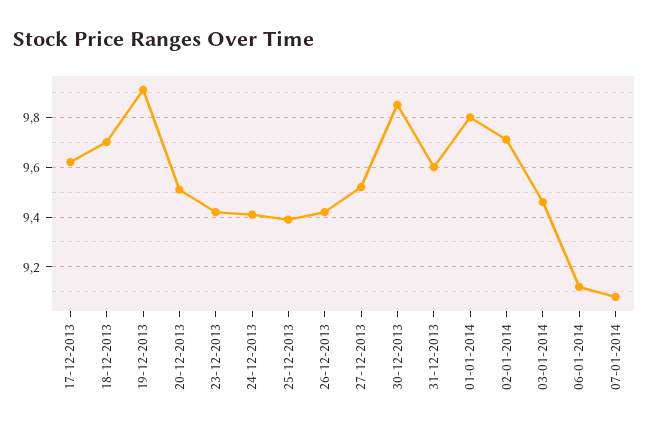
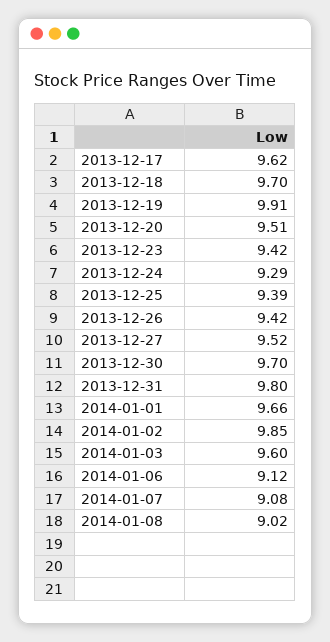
24-12-2013: 9.4 -> 9.29
30-12-2013: 9.85 -> 9.7
31-12-2013: 9.6 -> 9.8
01-01-2014: 9.8 -> 9.66
02-01-2014: 9.7 -> 9.85
03-01-2014: 9.45 -> 9.6
2014-01-08: none -> 9.02

